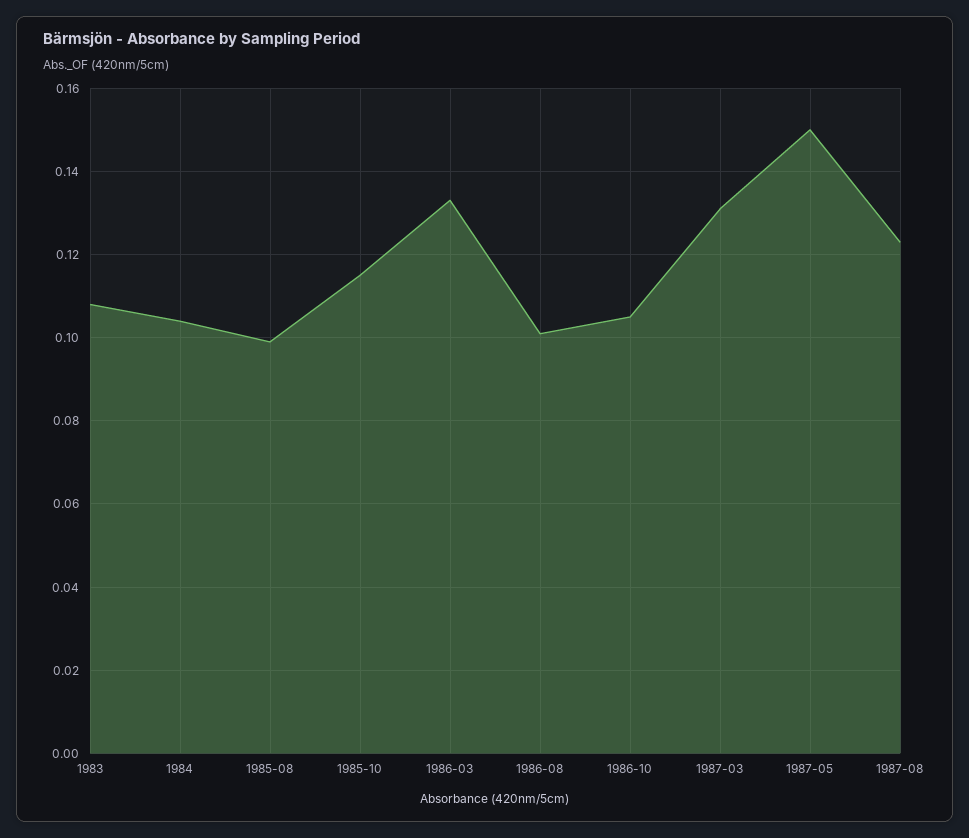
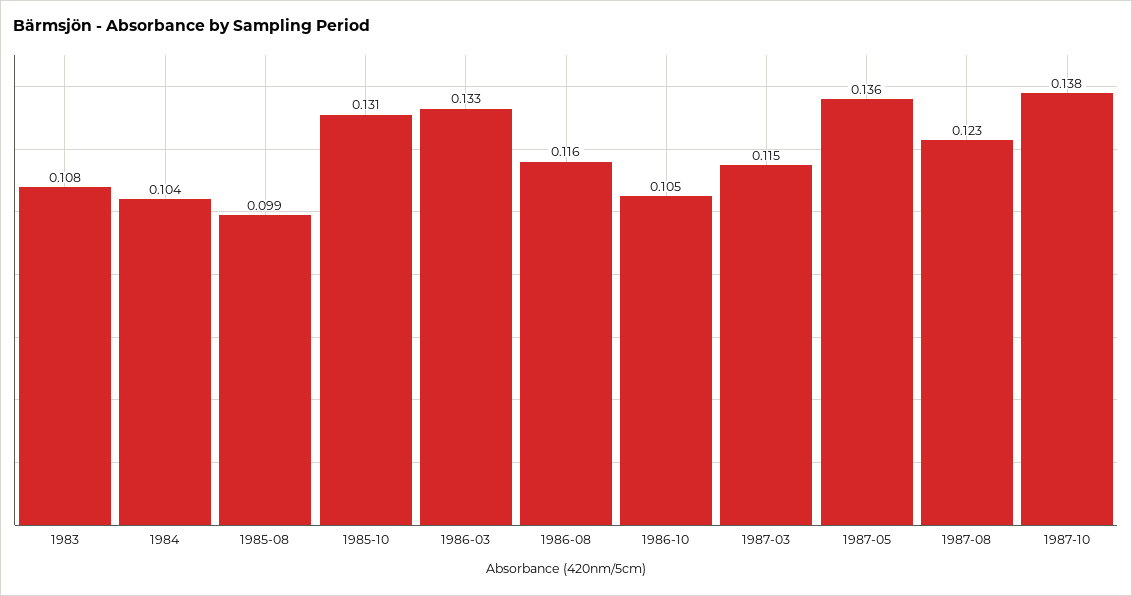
1985-10: 0.115 -> 0.131
1986-08: 0.1 -> 0.116
1987-03: 0.13 -> 0.115
1987-05: 0.15 -> 0.136
1987-10: none -> 0.138

